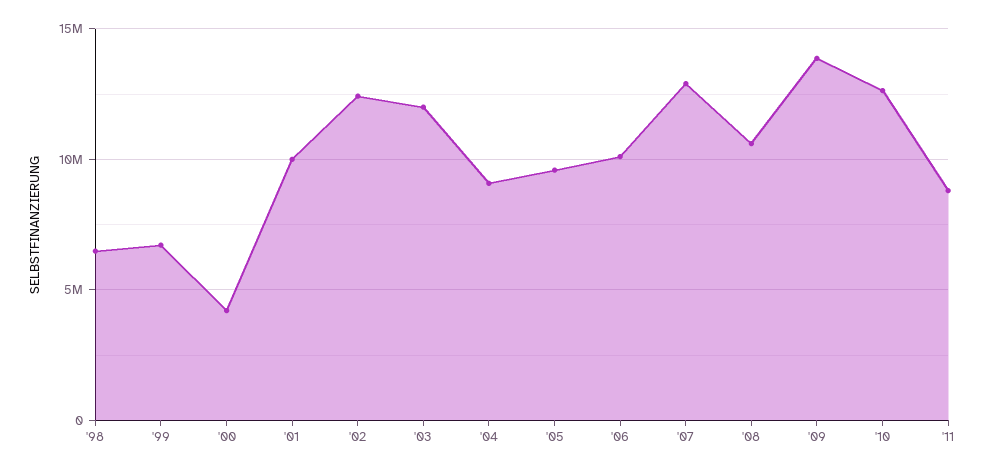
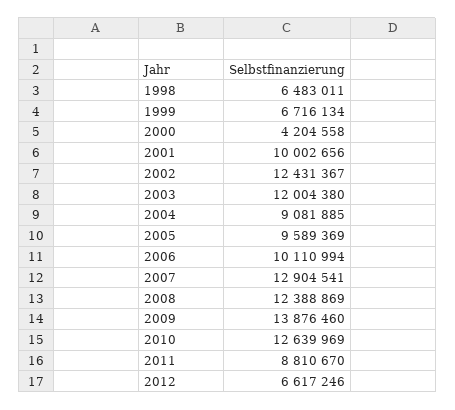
'08: 10500000 -> 12388869
2012: none -> 6617246

